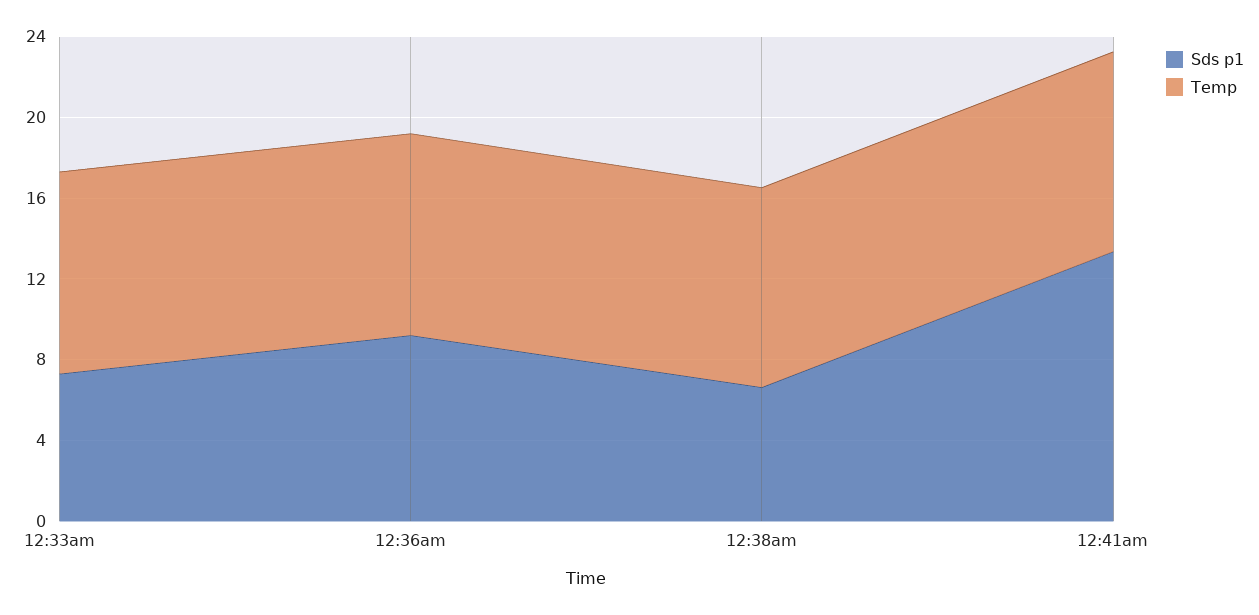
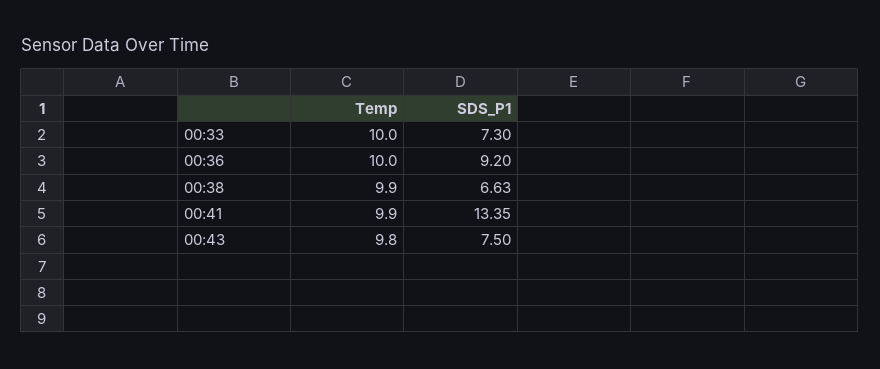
Temp, 00:43: none -> 9.8
Sds p1, 00:43: none -> 7.5

